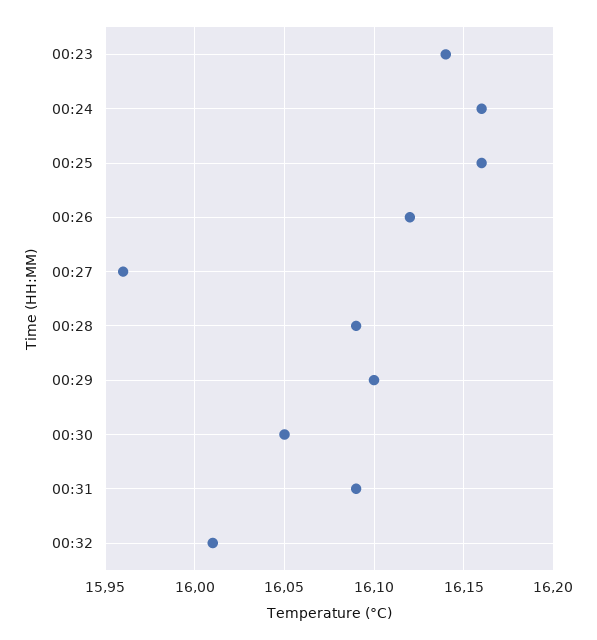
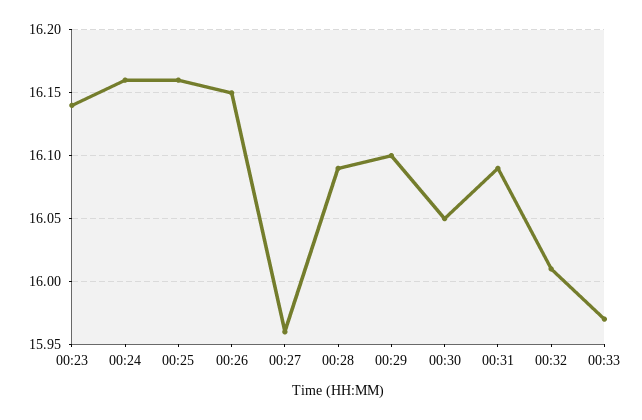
00:26: 16.12 -> 16.15
00:33: none -> 15.97

